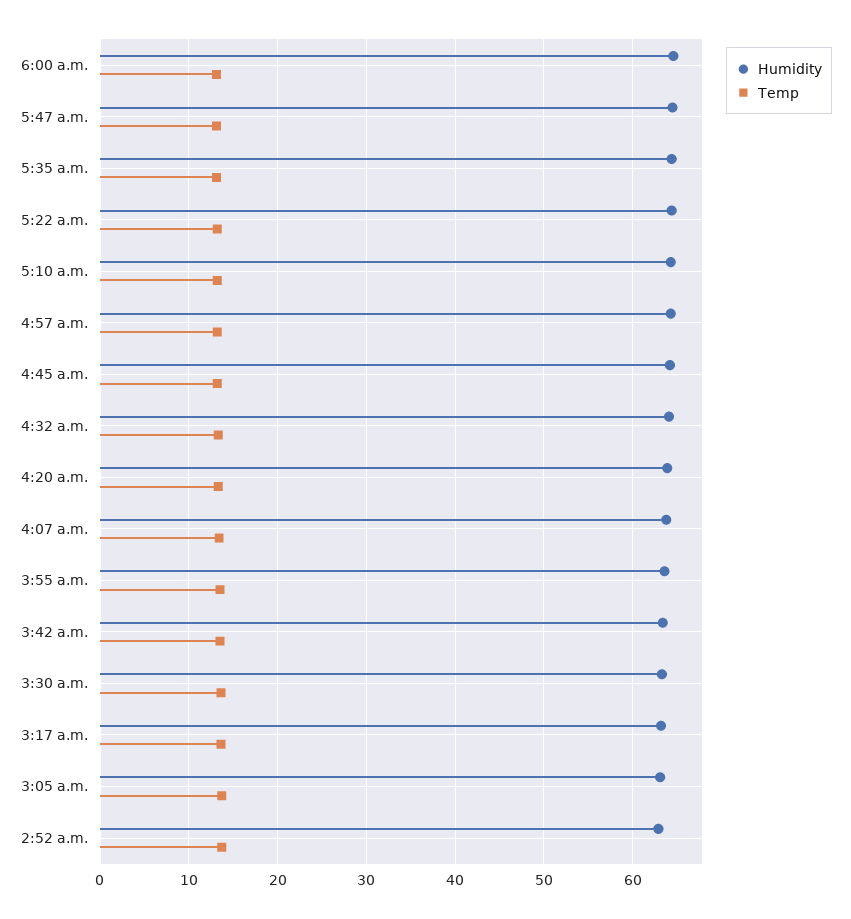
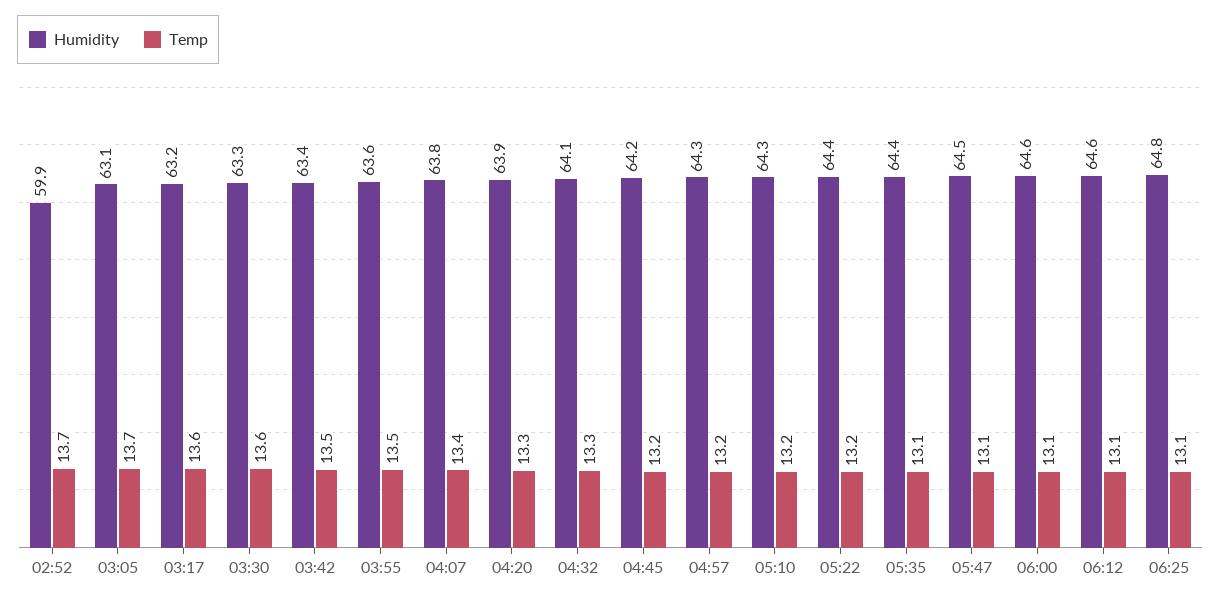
Humidity, 2:52 a.m.: 63 -> 59.9
Humidity, 06:12: none -> 64.6
Temp, 06:12: none -> 13.1
Humidity, 06:25: none -> 64.8
Temp, 06:25: none -> 13.1

